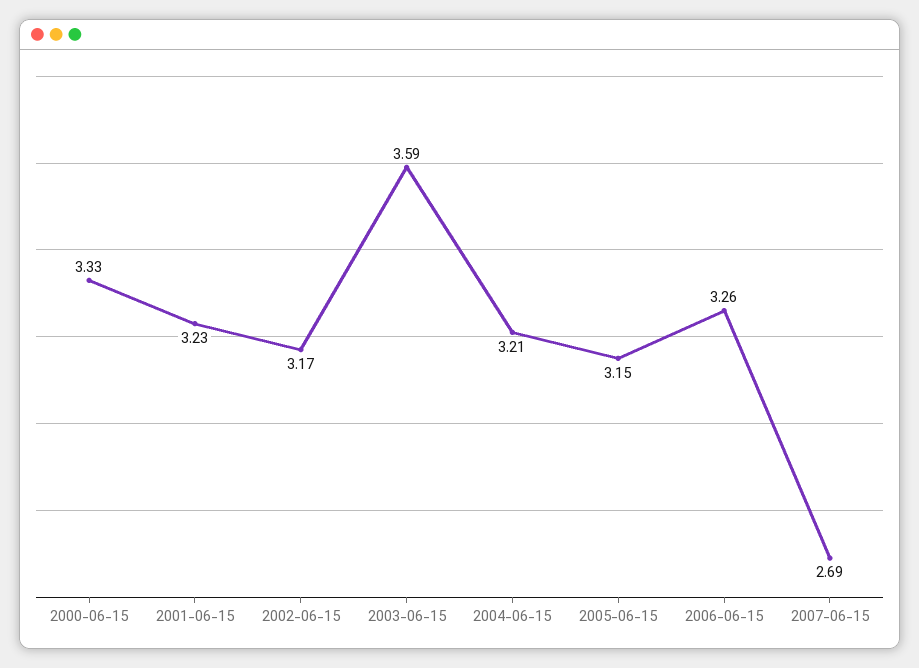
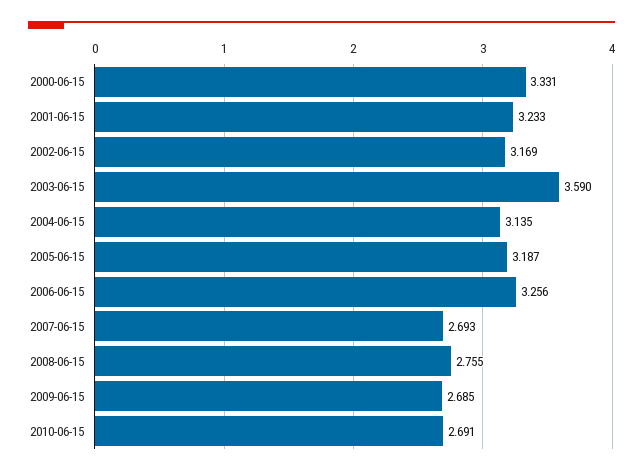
2004-06-15: 3.21 -> 3.135
2005-06-15: 3.15 -> 3.187
2008-06-15: none -> 2.755
2009-06-15: none -> 2.685
2010-06-15: none -> 2.691

